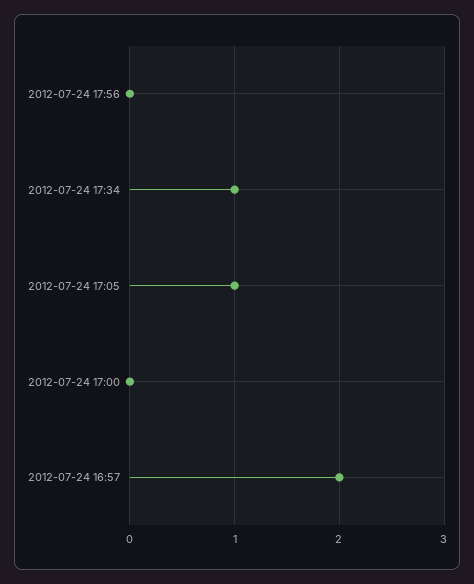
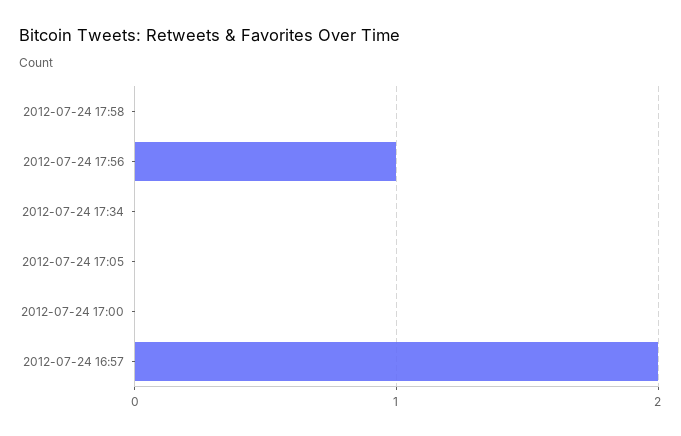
2012-07-24 17:56: 0 -> 1
2012-07-24 17:34: 1 -> 0
2012-07-24 17:05: 1 -> 0
2012-07-24 17:58: none -> 0

